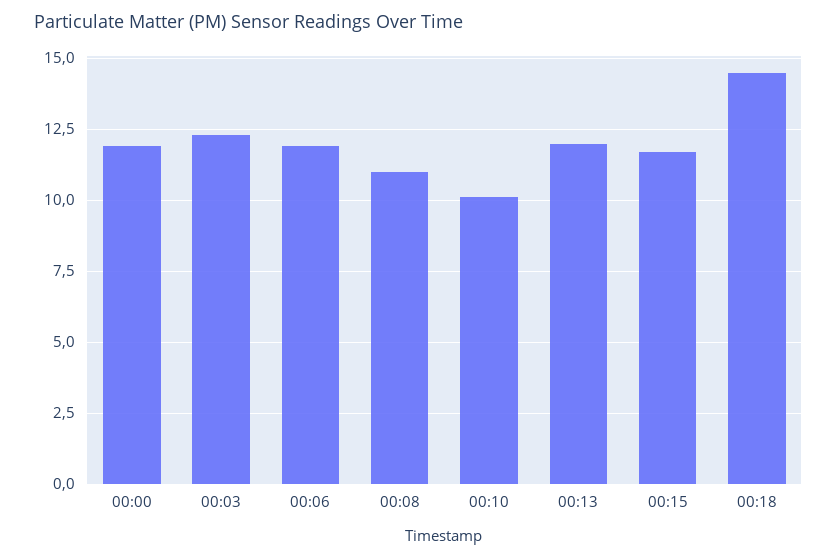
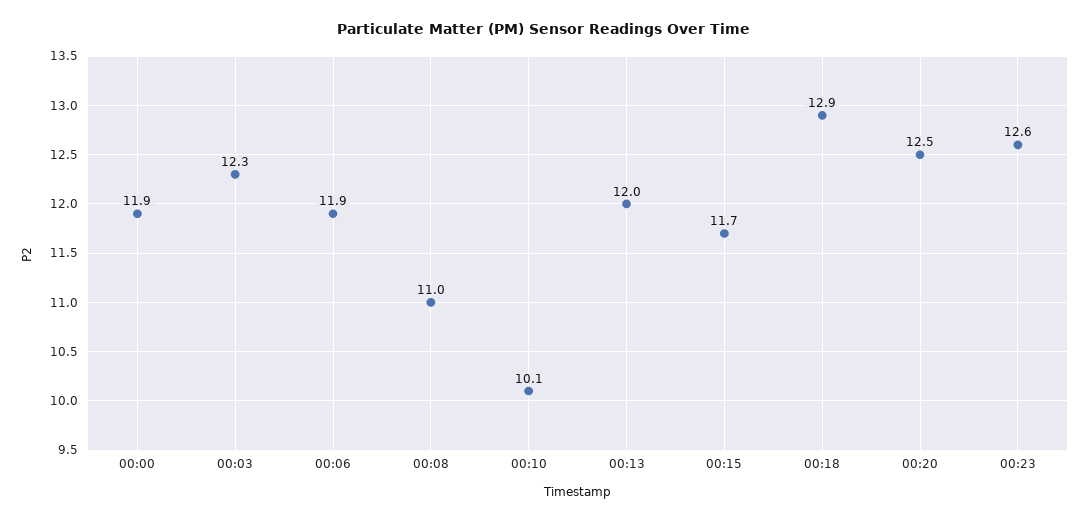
00:18: 14.5 -> 12.9
00:20: none -> 12.5
00:23: none -> 12.6

